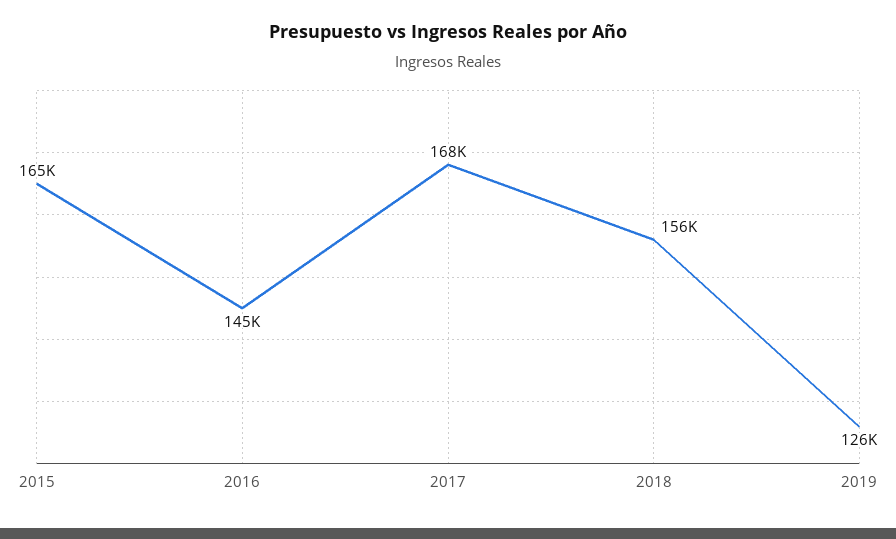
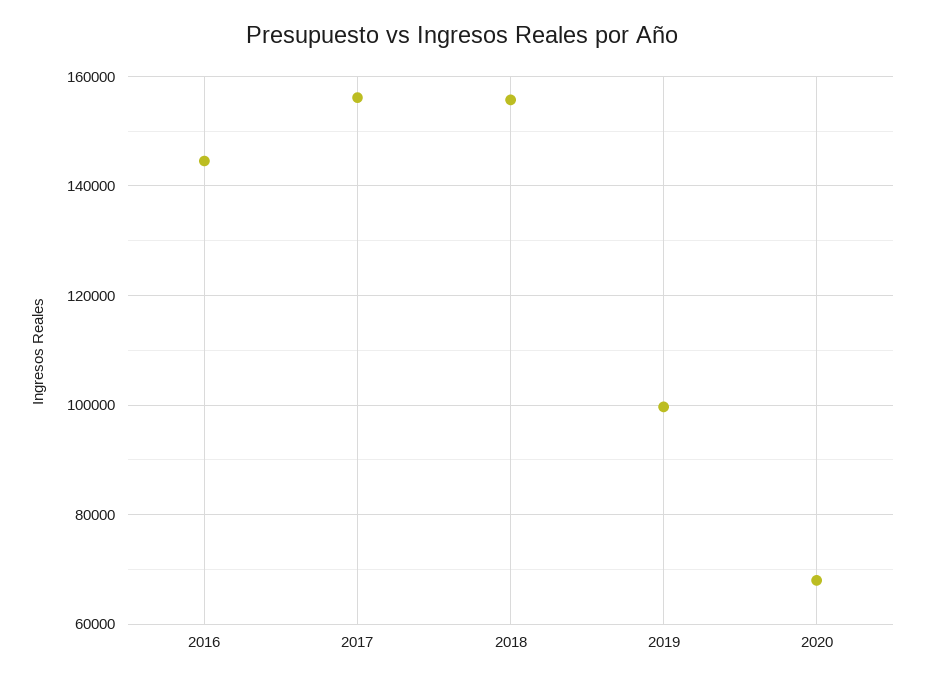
2015: 165000 -> none
2017: 168000 -> 156000
2019: 126000 -> 100000
2020: none -> 68000

